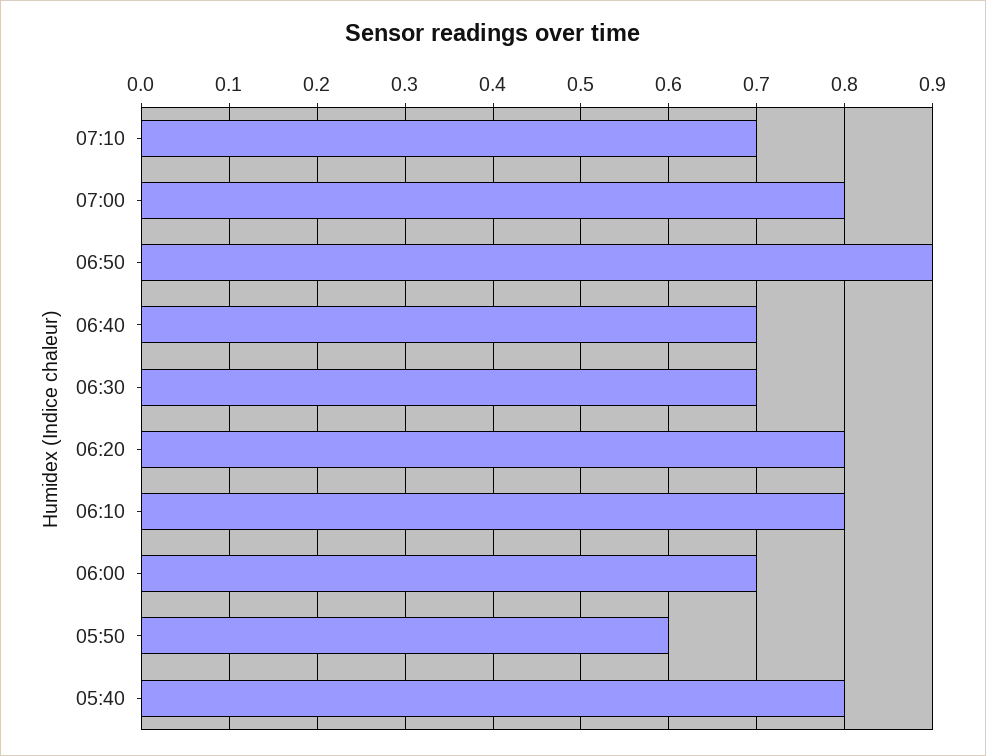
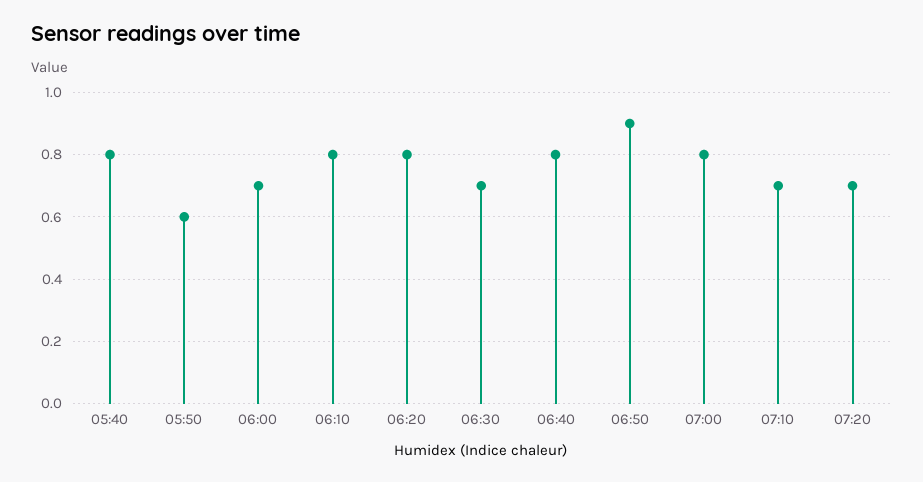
06:40: 0.7 -> 0.8
07:20: none -> 0.7

